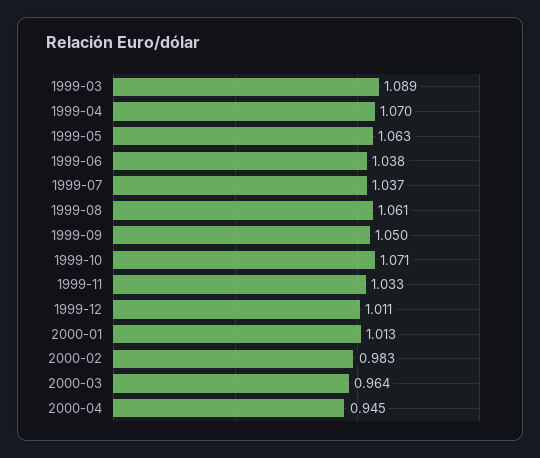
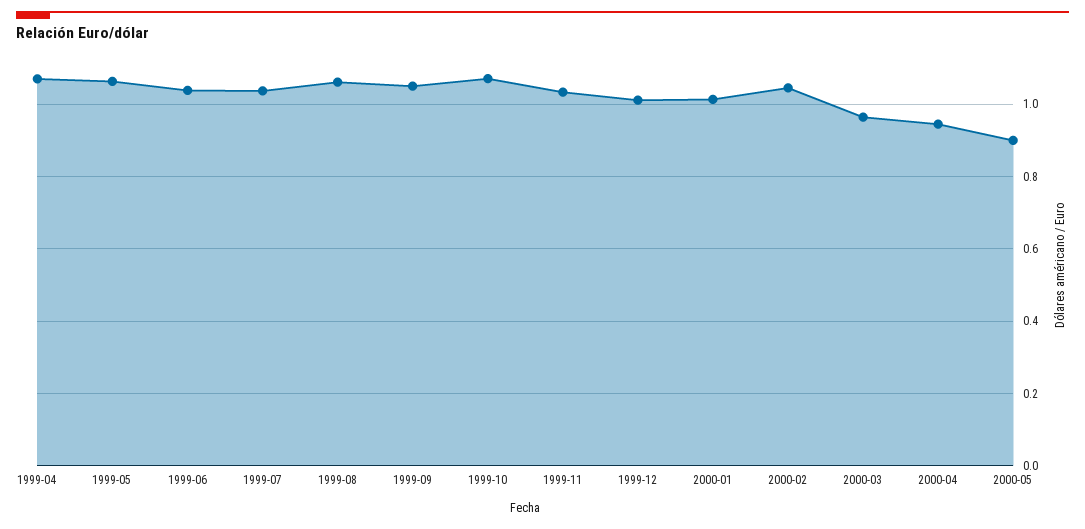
1999-03: 1.089 -> none
2000-02: 0.983 -> 1.04
2000-05: none -> 0.9

